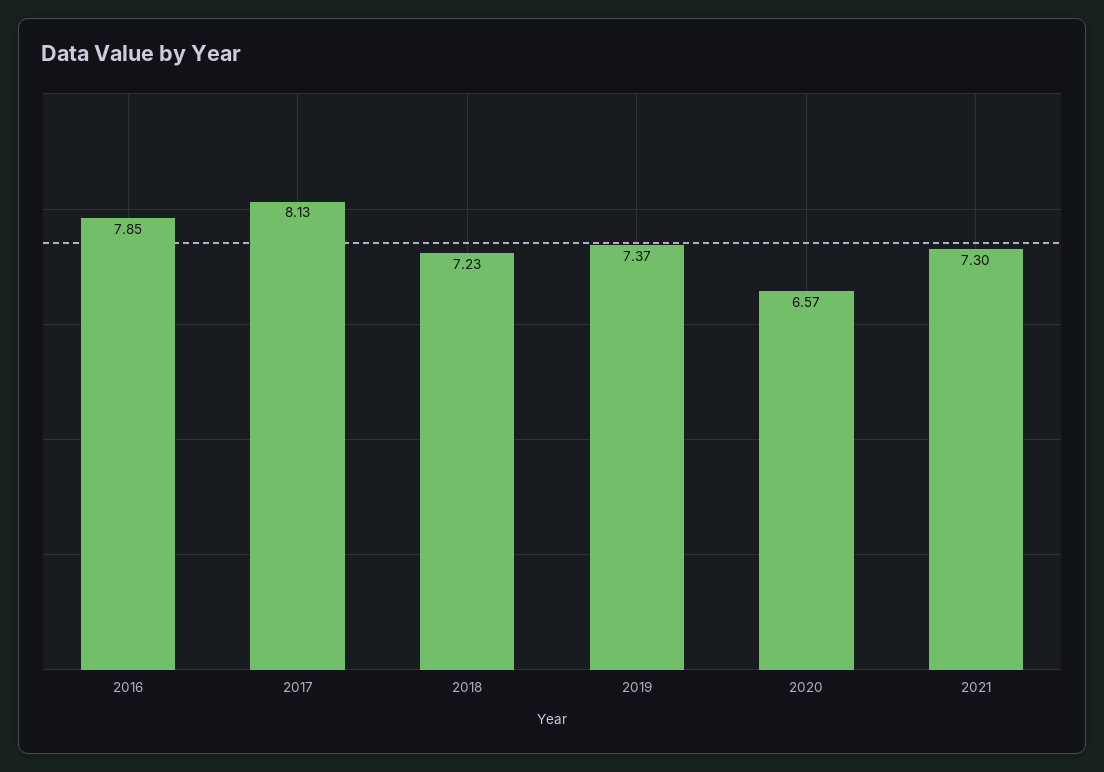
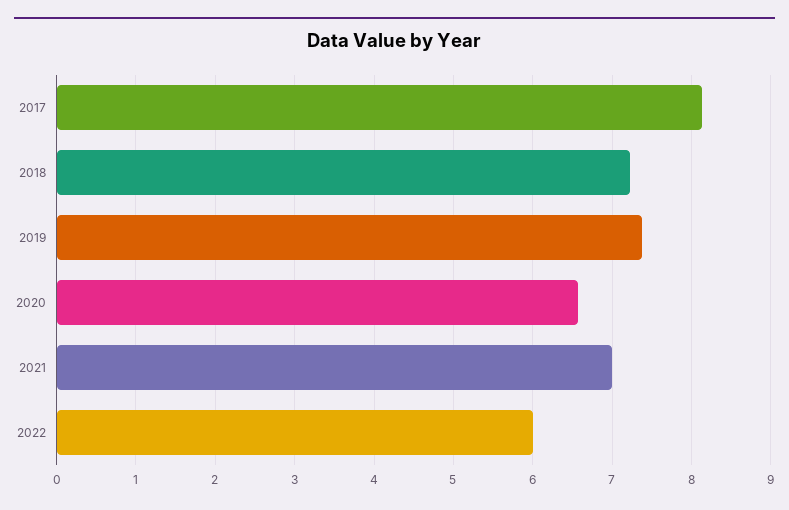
2016: 7.85 -> none
2021: 7.3 -> 7
2022: none -> 6

